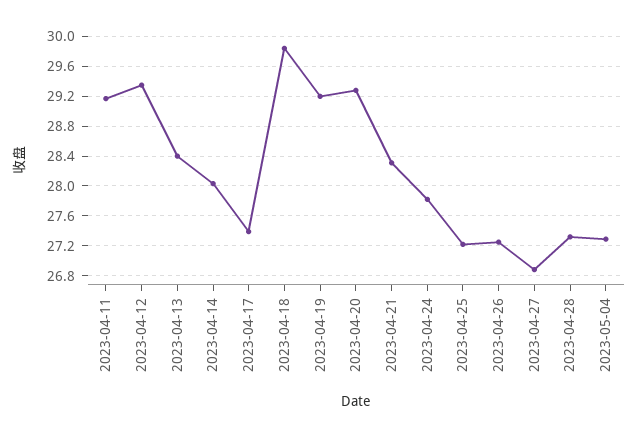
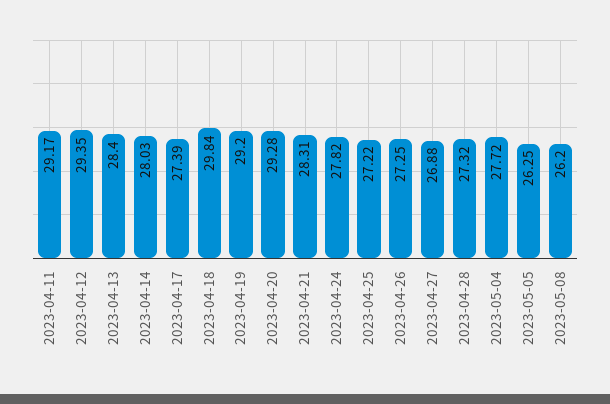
2023-05-04: 27.3 -> 27.72
2023-05-05: none -> 26.25
2023-05-08: none -> 26.2

